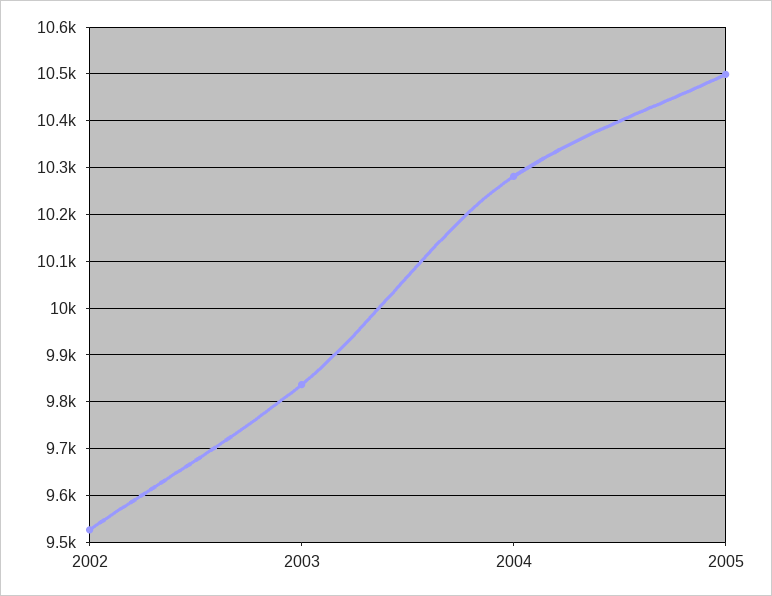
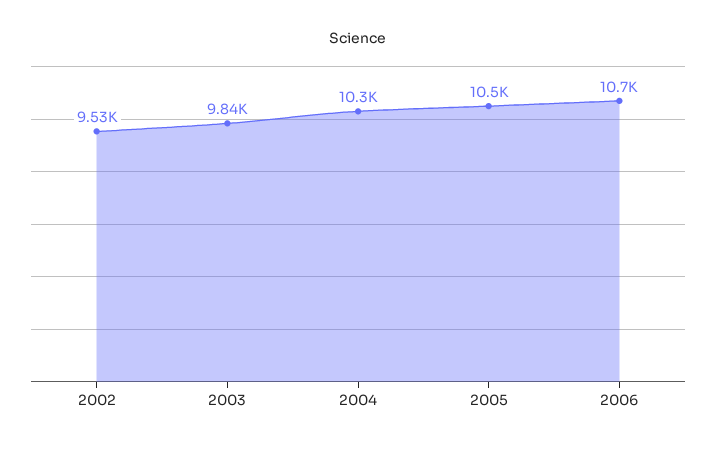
2006: none -> 10700

